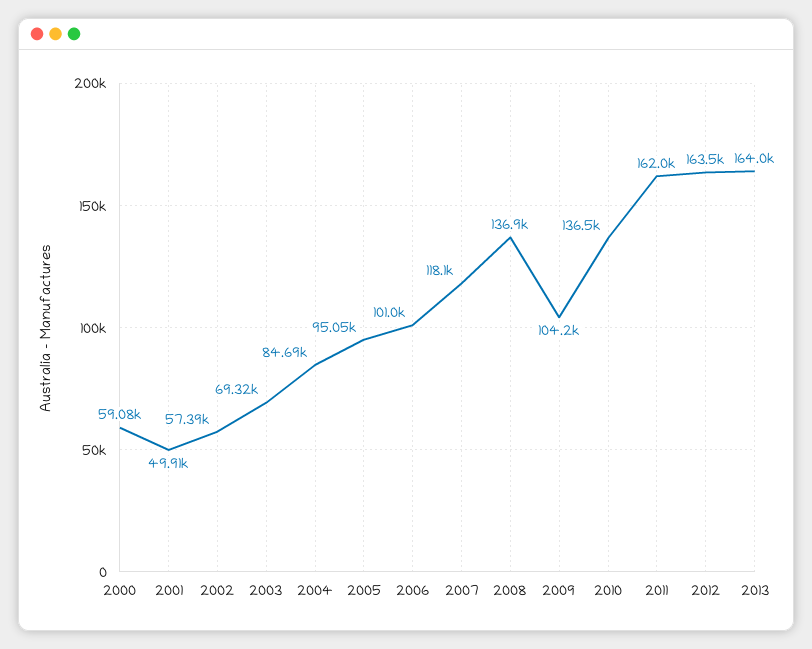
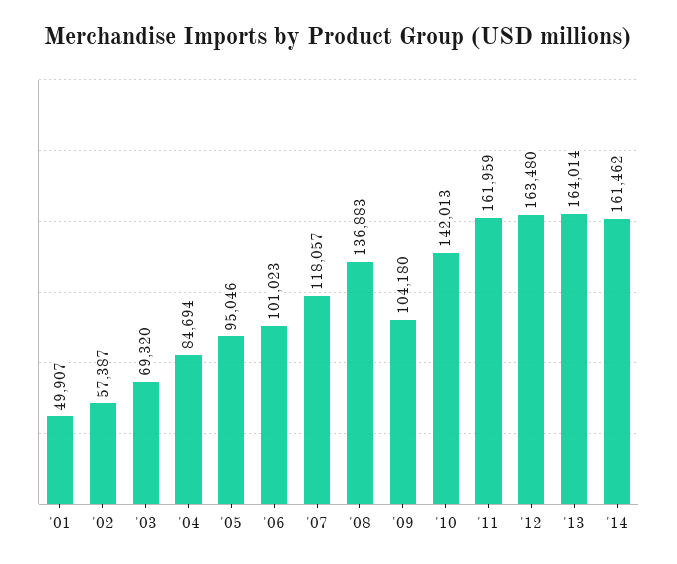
2000: 59080 -> none
2010: 136500 -> 142013
'14: none -> 161462

